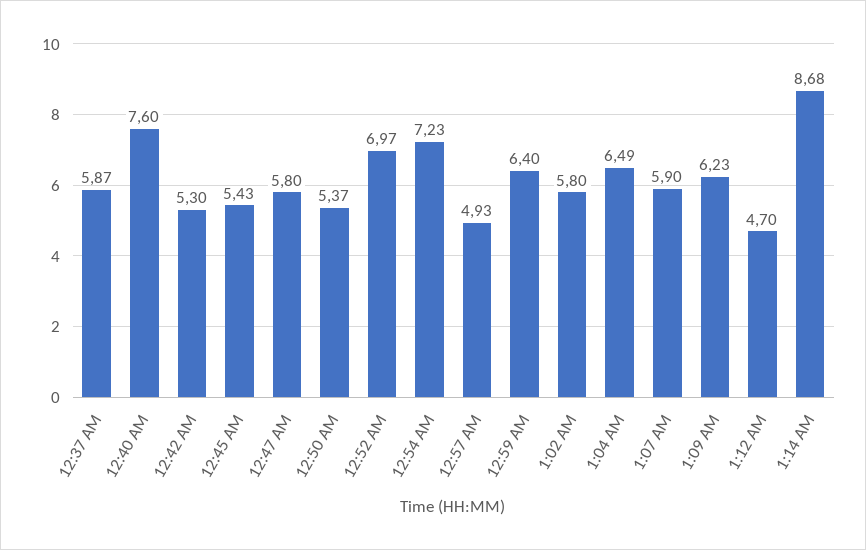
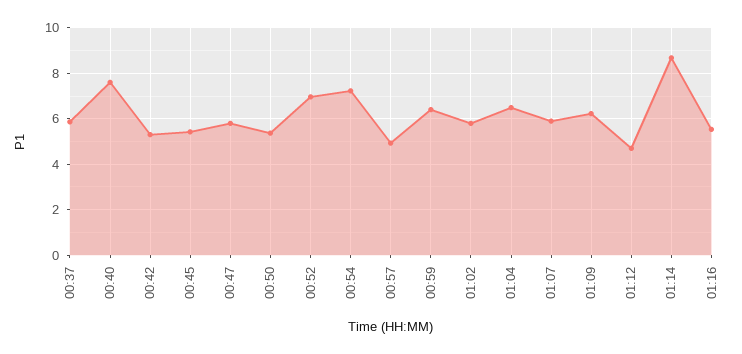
01:16: none -> 5.5

